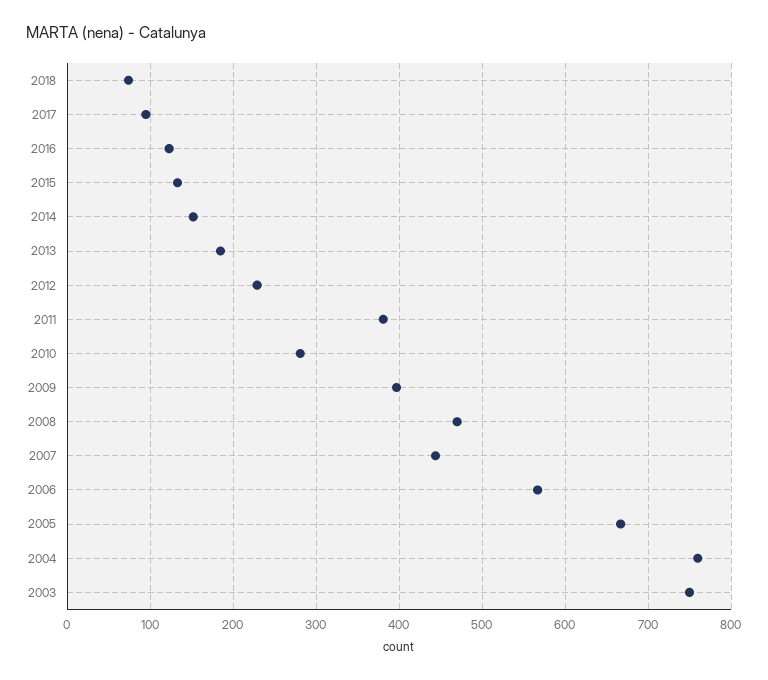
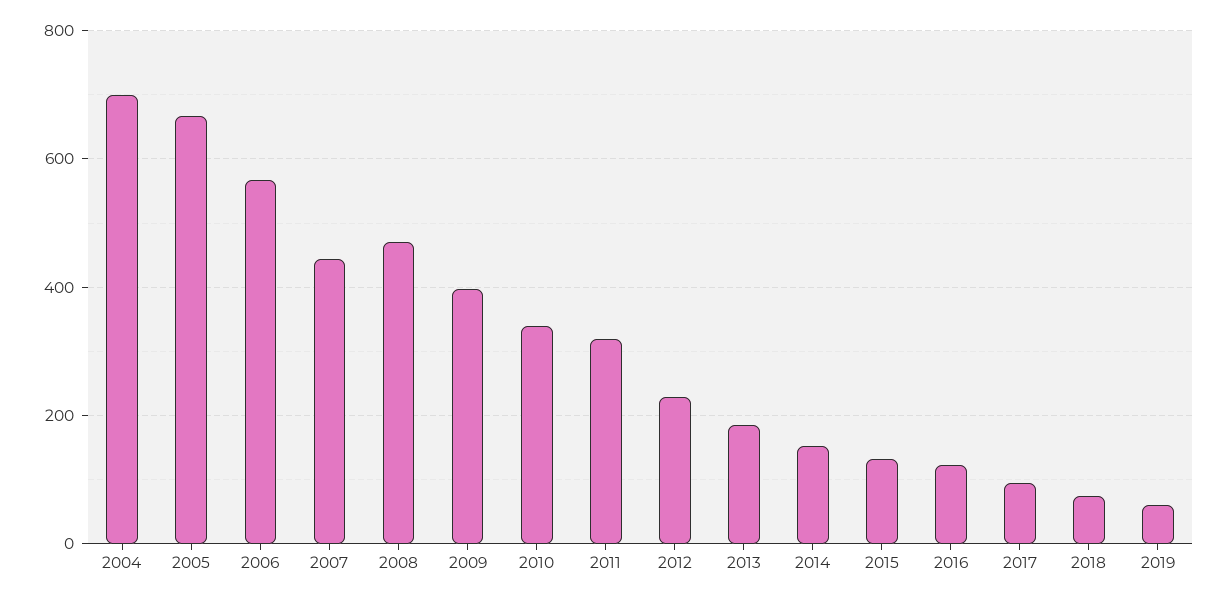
2011: 380 -> 320
2010: 280 -> 340
2004: 760 -> 700
2003: 750 -> none
2019: none -> 60

